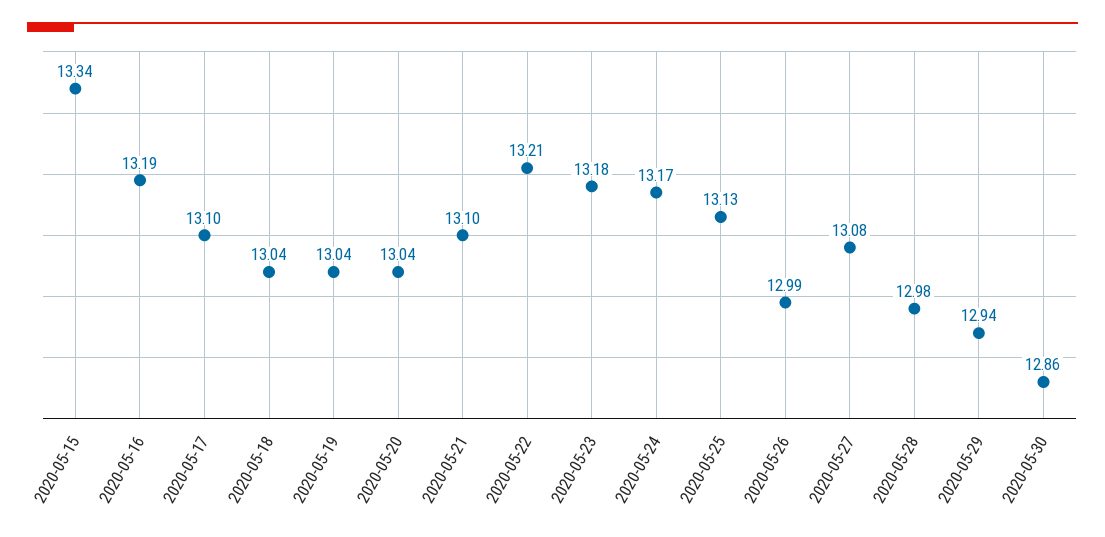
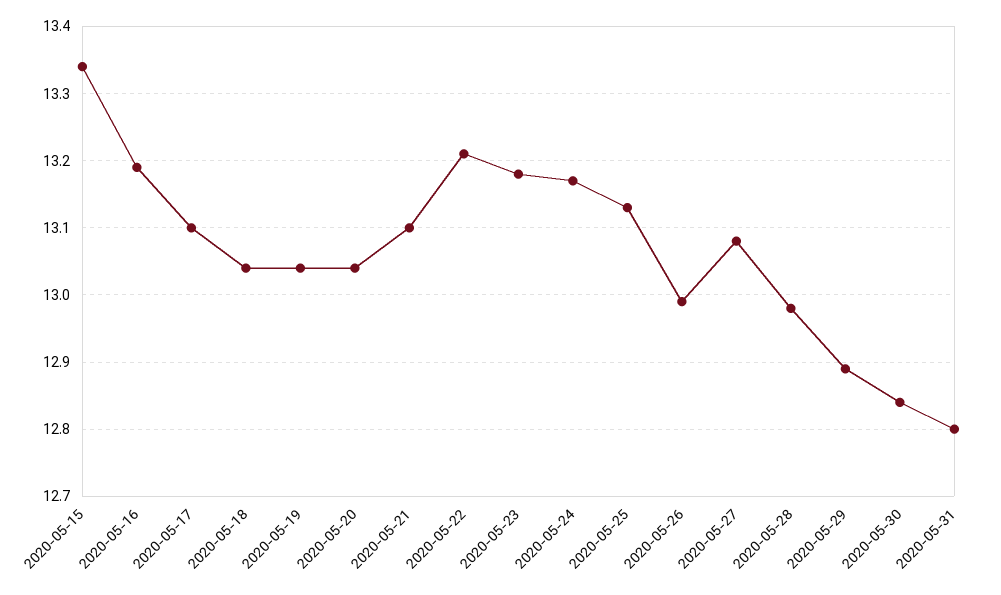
2020-05-29: 12.94 -> 12.89
2020-05-30: 12.86 -> 12.84
2020-05-31: none -> 12.8

